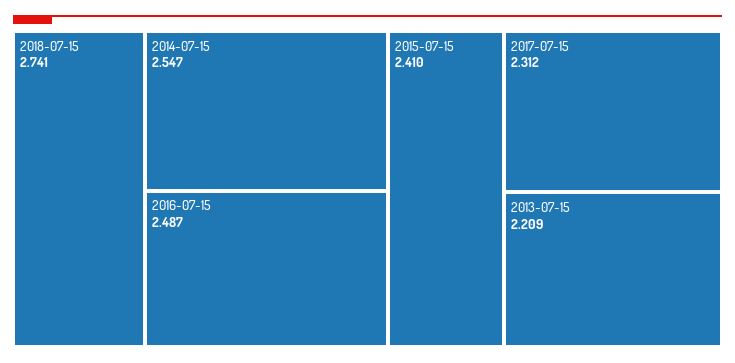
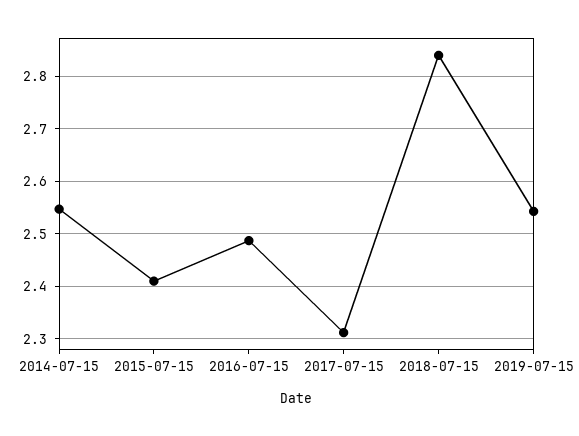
2018-07-15: 2.741 -> 2.84
2013-07-15: 2.209 -> none
2019-07-15: none -> 2.54

